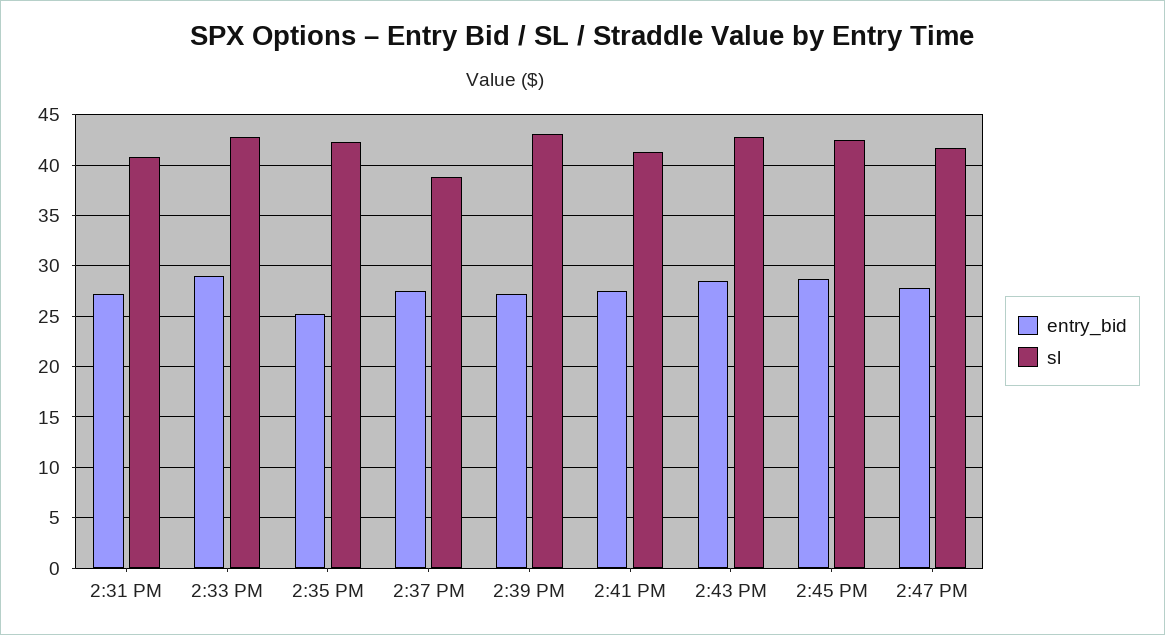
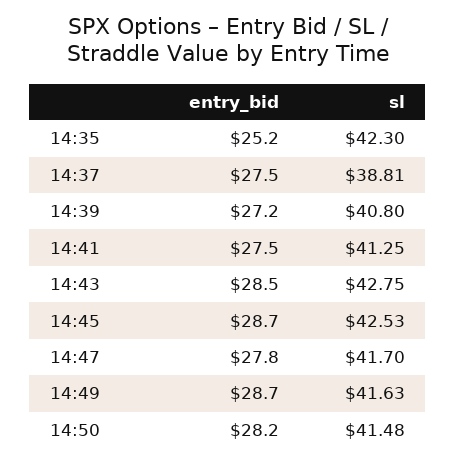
entry_bid, 2:31 PM: 27 -> none
sl, 2:31 PM: 41 -> none
entry_bid, 2:33 PM: 29 -> none
sl, 2:33 PM: 43 -> none
sl, 2:39 PM: 43 -> 40.8
entry_bid, 14:49: none -> 28.7
sl, 14:49: none -> 41.63
entry_bid, 14:50: none -> 28.2
sl, 14:50: none -> 41.48

